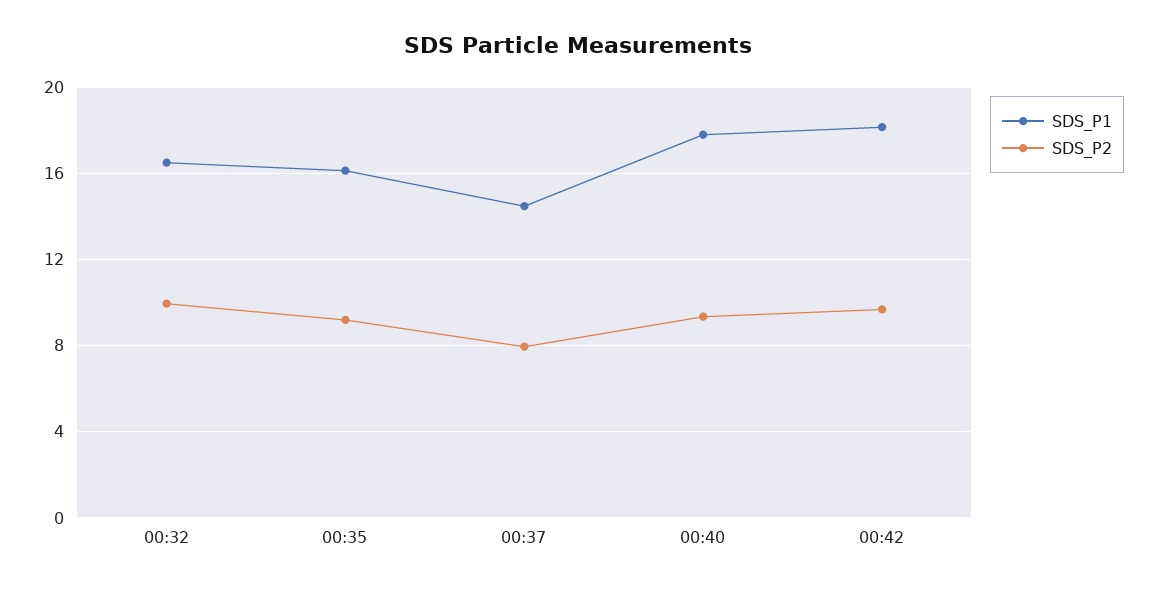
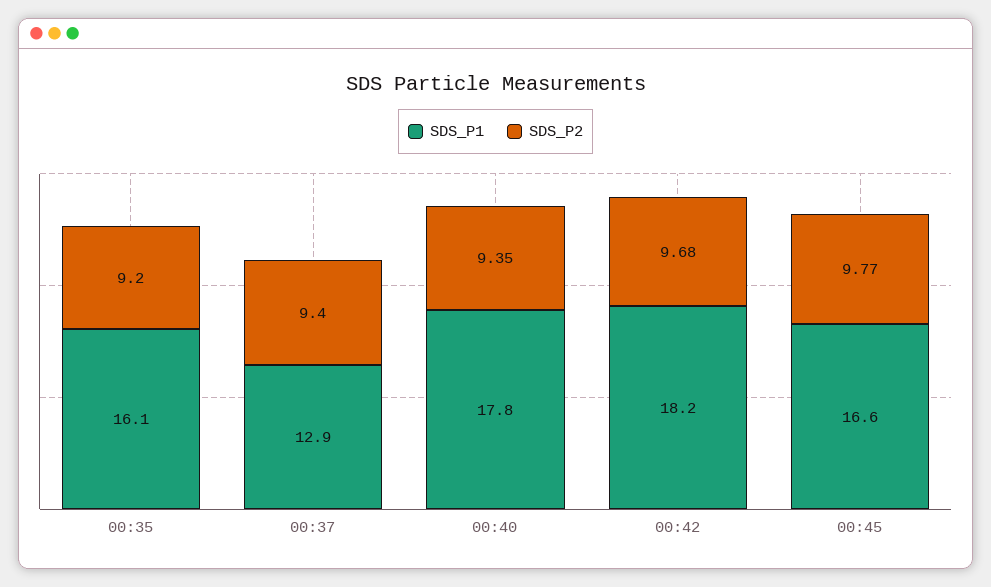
SDS_P1, 00:32: 16.5 -> none
SDS_P2, 00:32: 10 -> none
SDS_P1, 00:37: 14.5 -> 12.9
SDS_P2, 00:37: 8 -> 9.4
SDS_P1, 00:45: none -> 16.6
SDS_P2, 00:45: none -> 9.77

